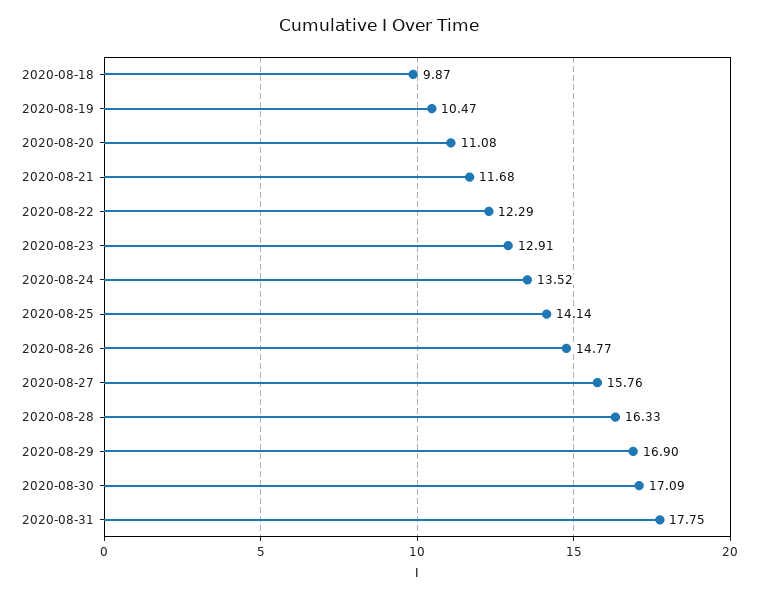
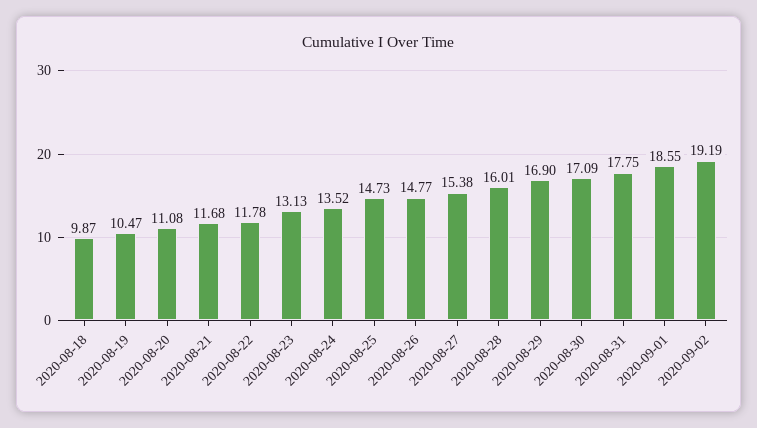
2020-08-22: 12.29 -> 11.78
2020-08-23: 12.91 -> 13.13
2020-08-25: 14.14 -> 14.73
2020-08-27: 15.76 -> 15.38
2020-08-28: 16.33 -> 16.01
2020-09-01: none -> 18.55
2020-09-02: none -> 19.19

